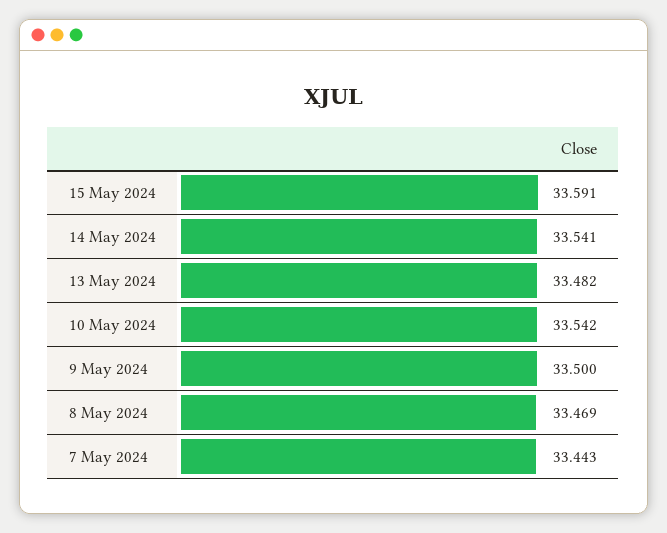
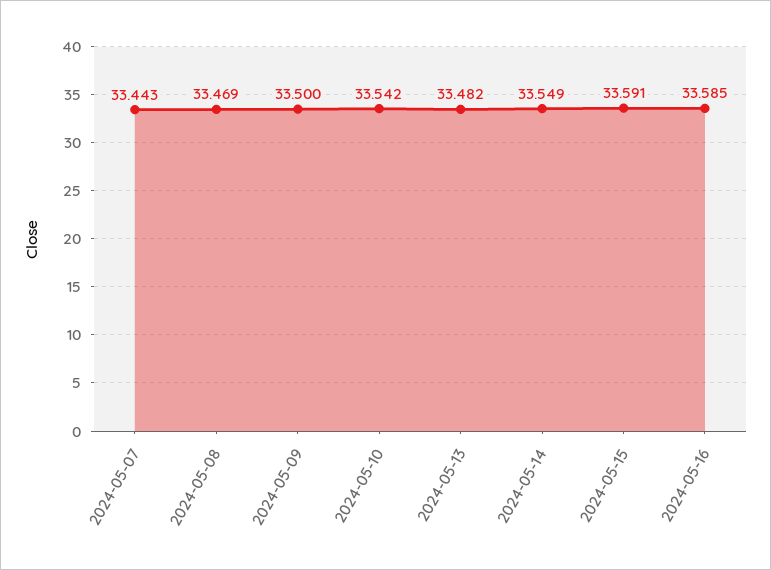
14 May 2024: 33.541 -> 33.549
2024-05-16: none -> 33.585

